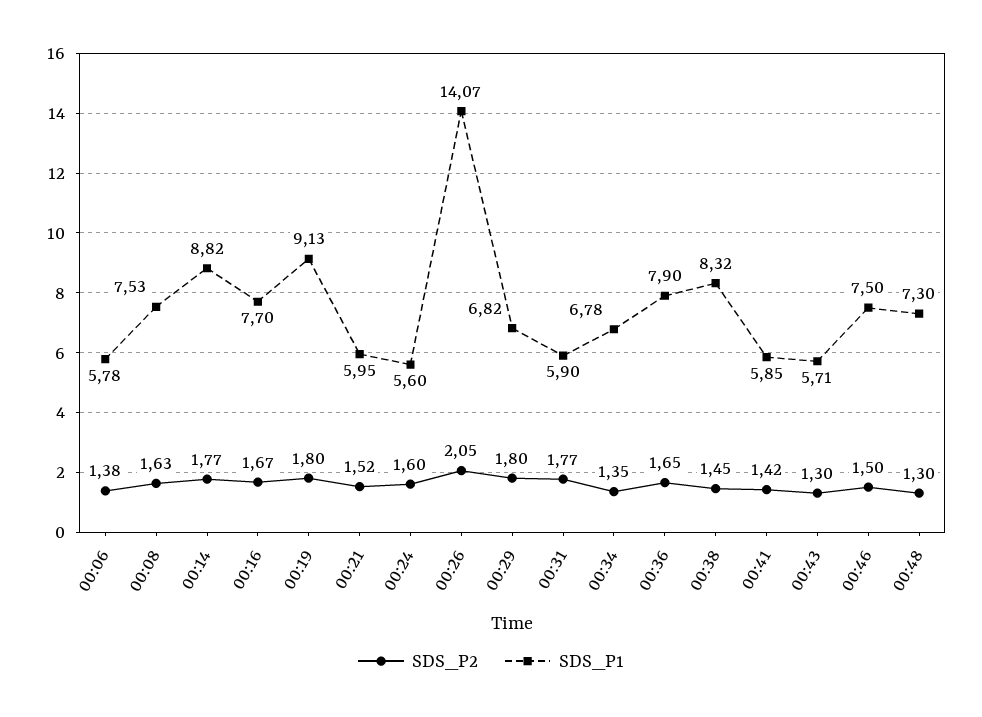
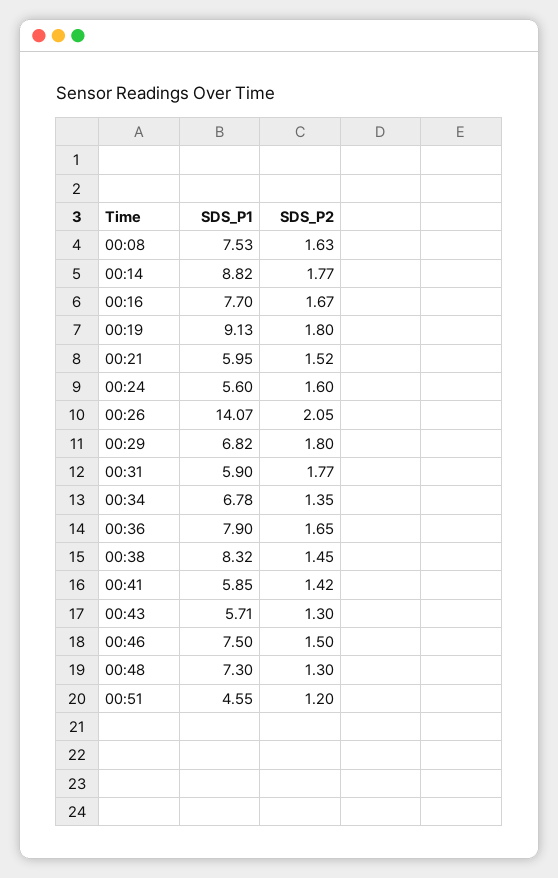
SDS_P2, 00:06: 1.38 -> none
SDS_P1, 00:06: 5.78 -> none
SDS_P1, 00:51: none -> 4.55
SDS_P2, 00:51: none -> 1.2

